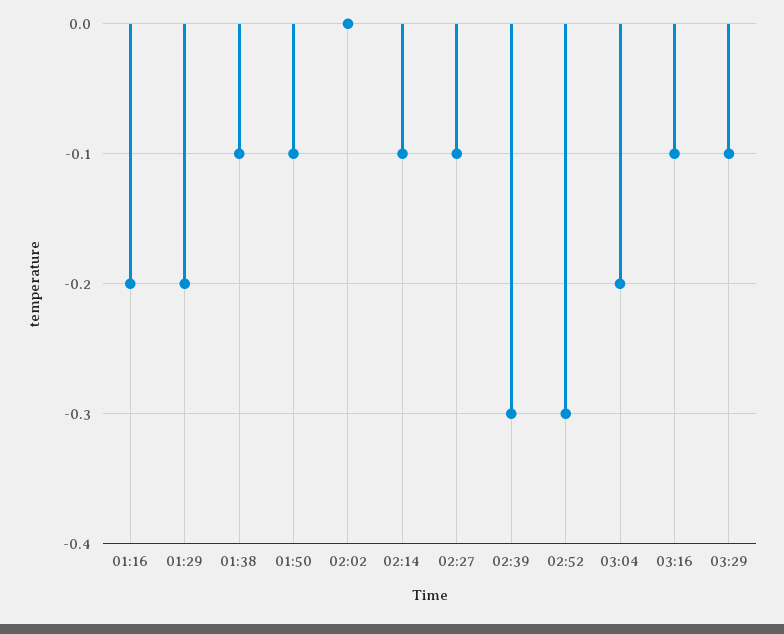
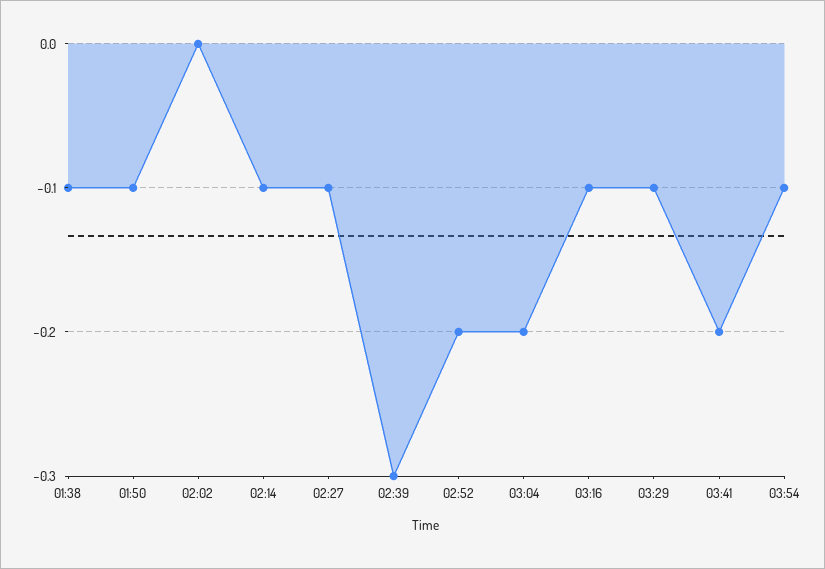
01:16: -0.2 -> none
01:29: -0.2 -> none
02:52: -0.3 -> -0.2
03:41: none -> -0.2
03:54: none -> -0.1

